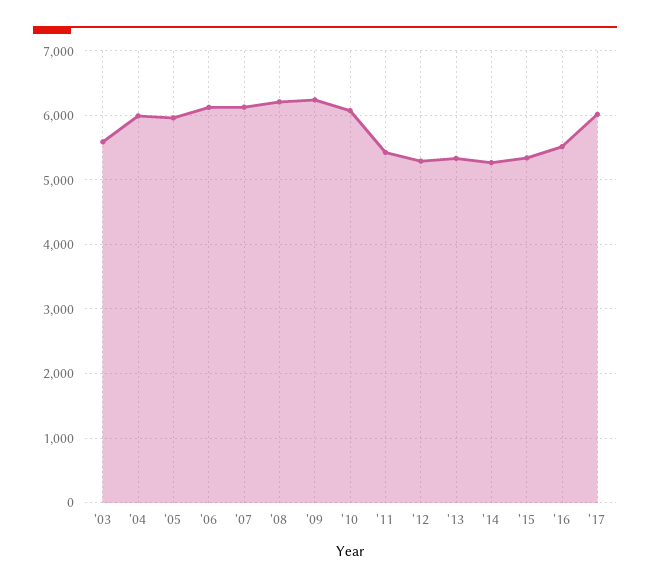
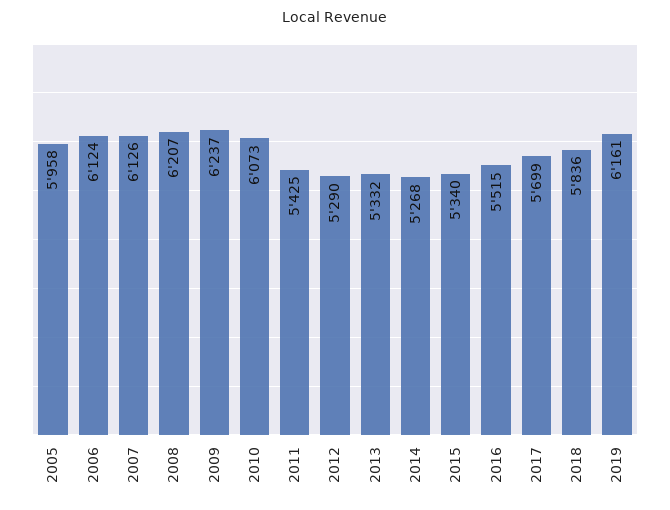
'03: 5600 -> none
'04: 6000 -> none
'17: 6000 -> 5699
2018: none -> 5836
2019: none -> 6161

